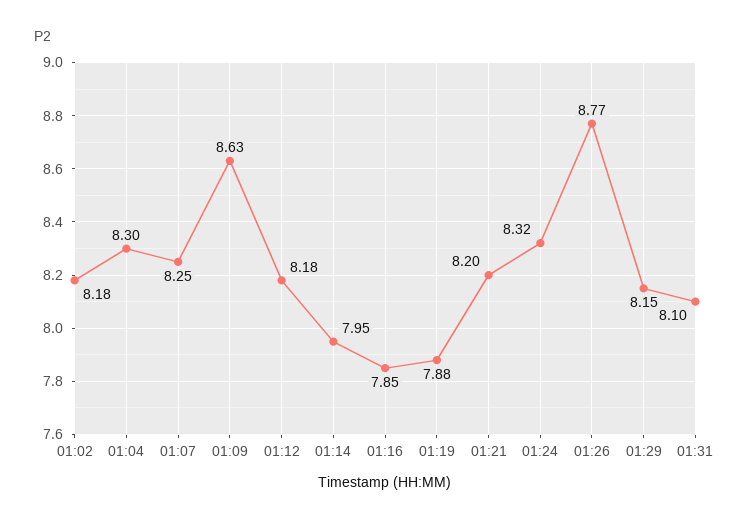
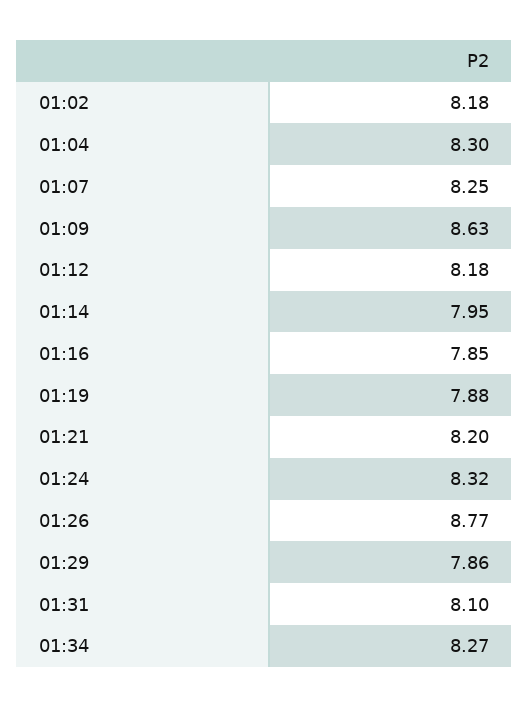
01:29: 8.15 -> 7.86
01:34: none -> 8.27

